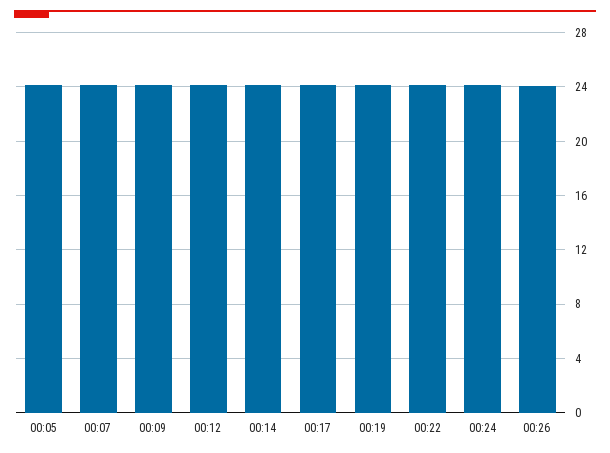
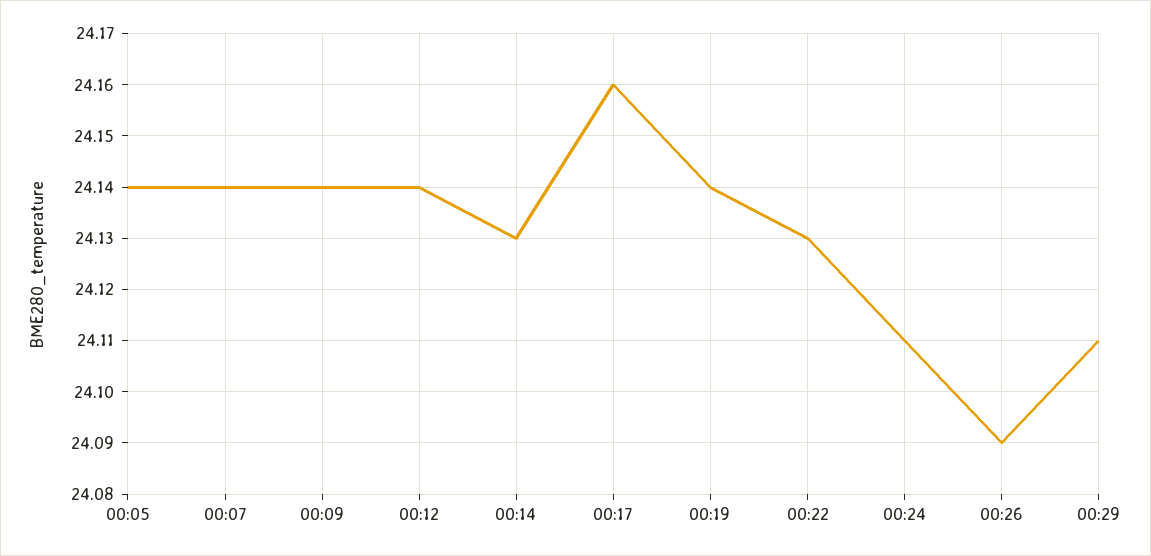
00:29: none -> 24.11

